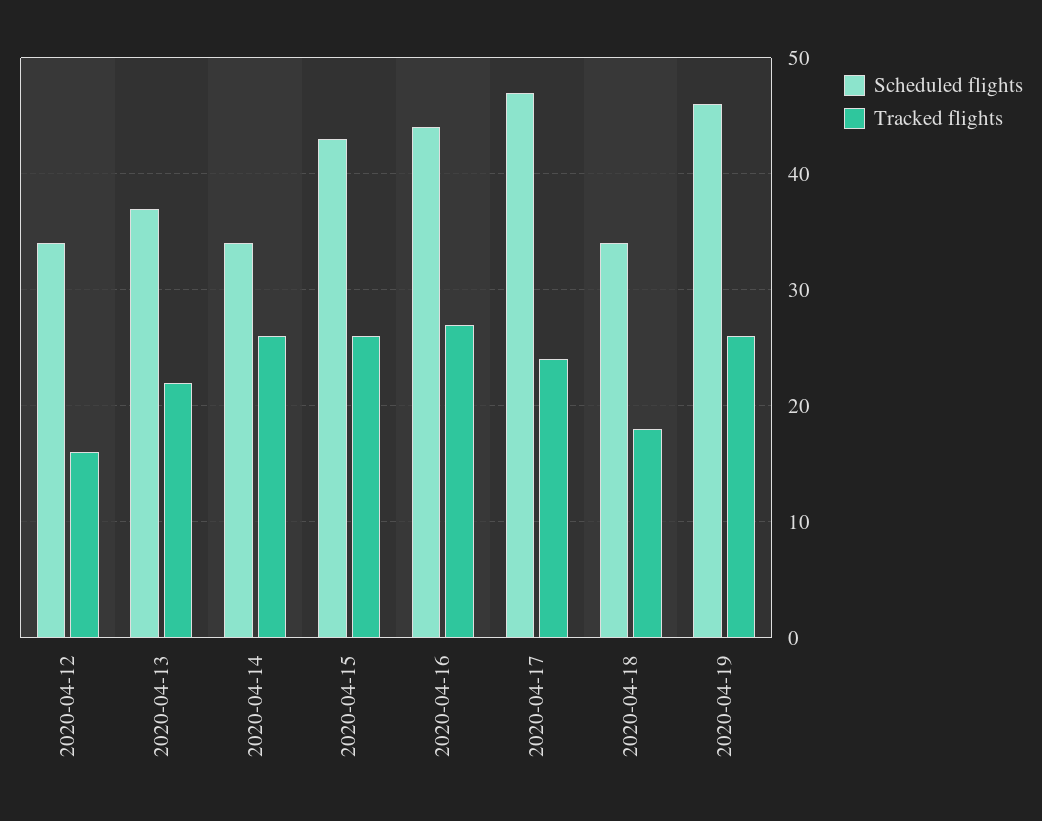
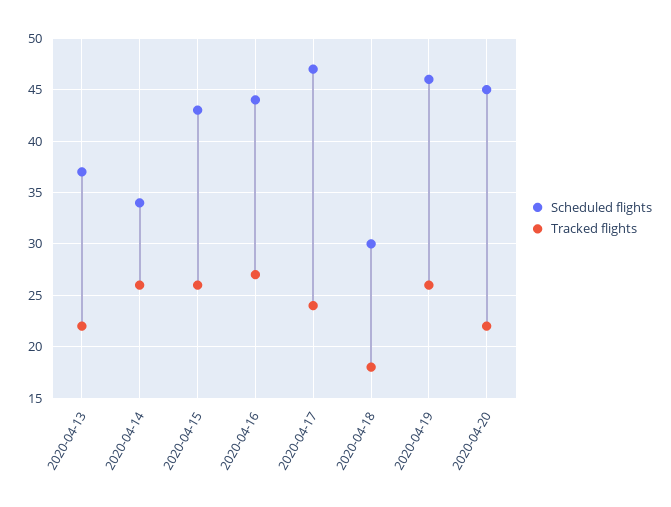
Scheduled flights, 2020-04-12: 34 -> none
Tracked flights, 2020-04-12: 16 -> none
Scheduled flights, 2020-04-18: 34 -> 30
Scheduled flights, 2020-04-20: none -> 45
Tracked flights, 2020-04-20: none -> 22

